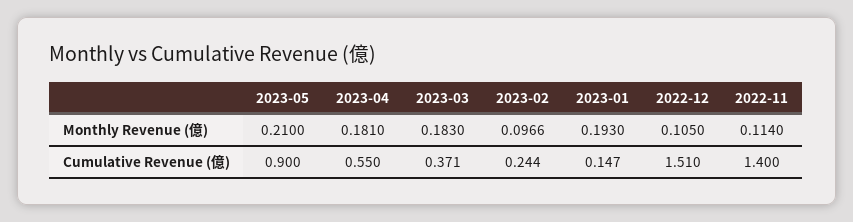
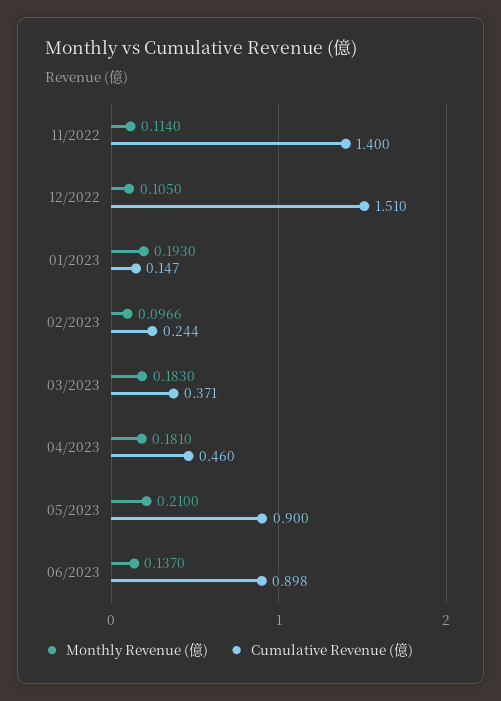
Cumulative Revenue (億), 2023-04: 0.55 -> 0.46
Monthly Revenue (億), 06/2023: none -> 0.137
Cumulative Revenue (億), 06/2023: none -> 0.898

